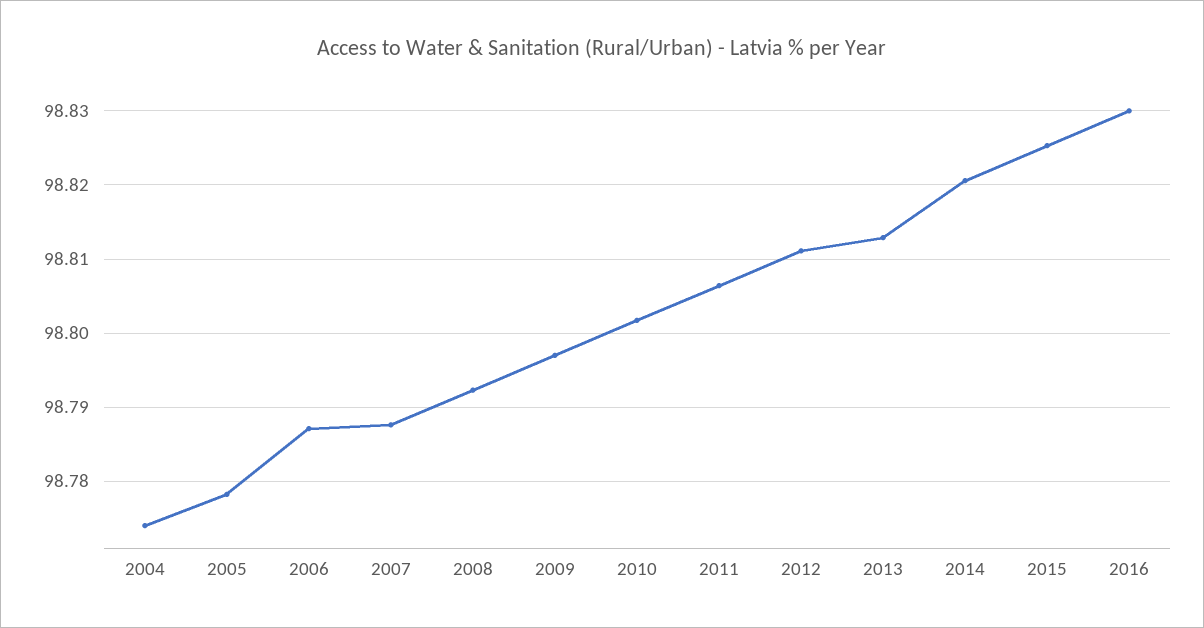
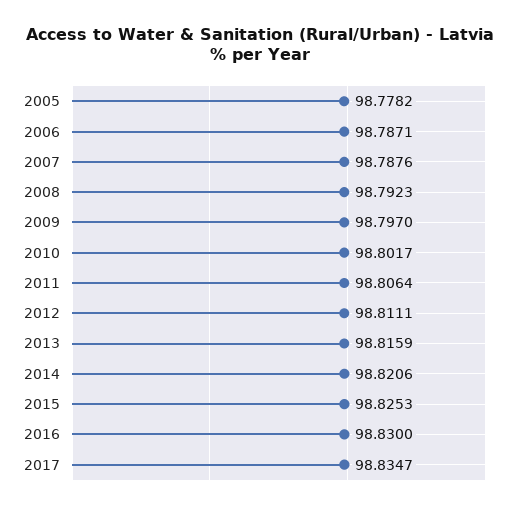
2004: 98.774 -> none
2013: 98.813 -> 98.8159
2017: none -> 98.8347

